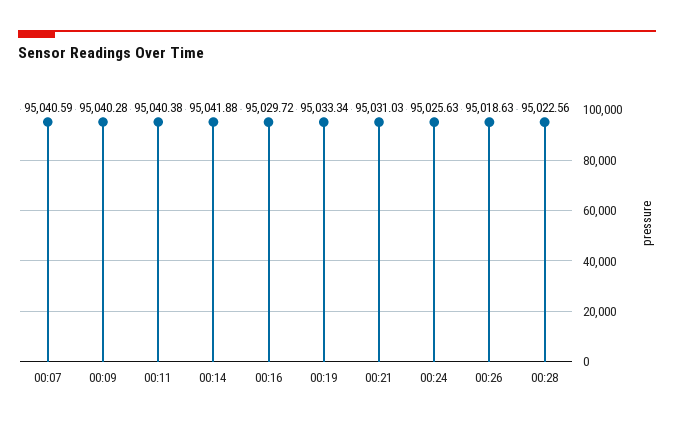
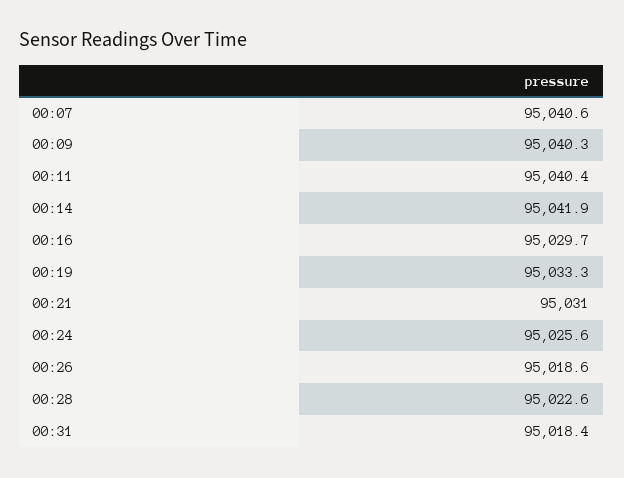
00:31: none -> 95018.4

